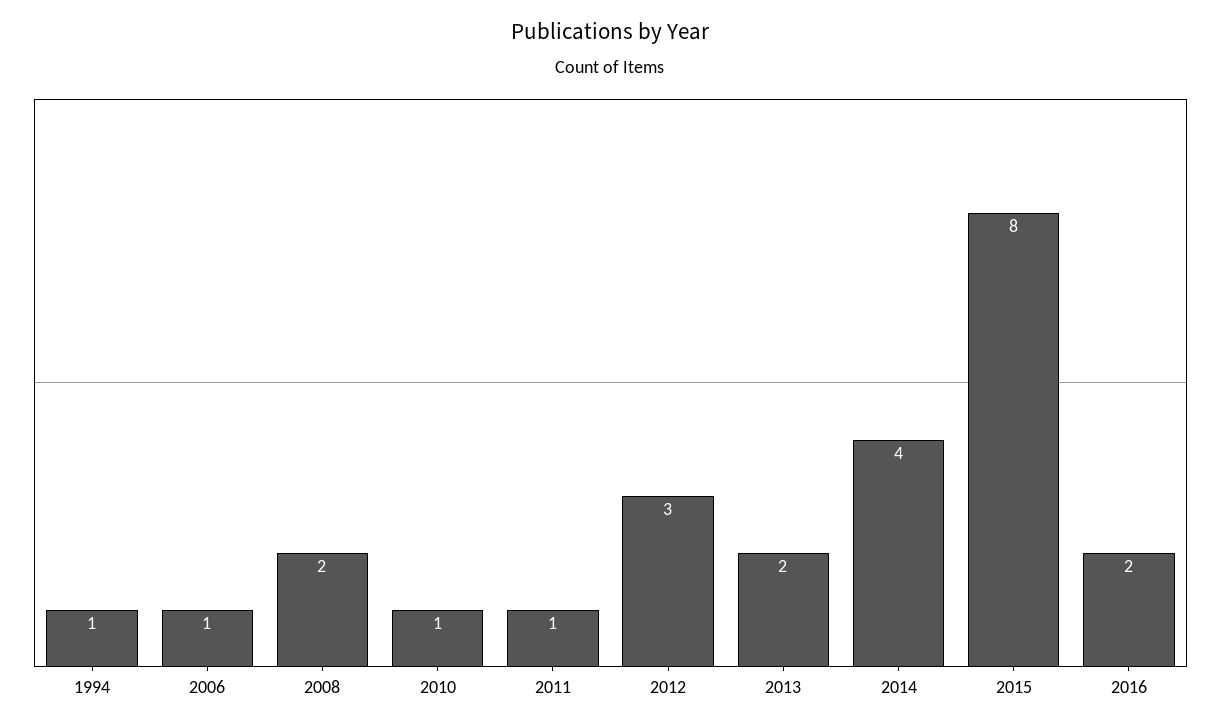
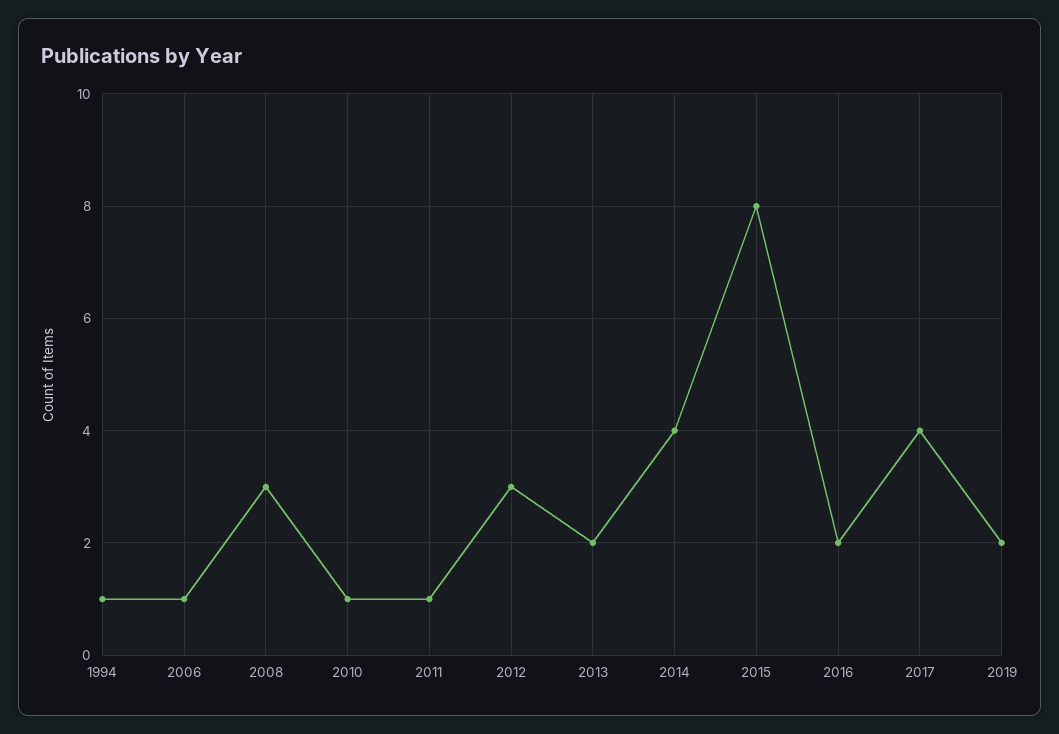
2008: 2 -> 3
2017: none -> 4
2019: none -> 2

